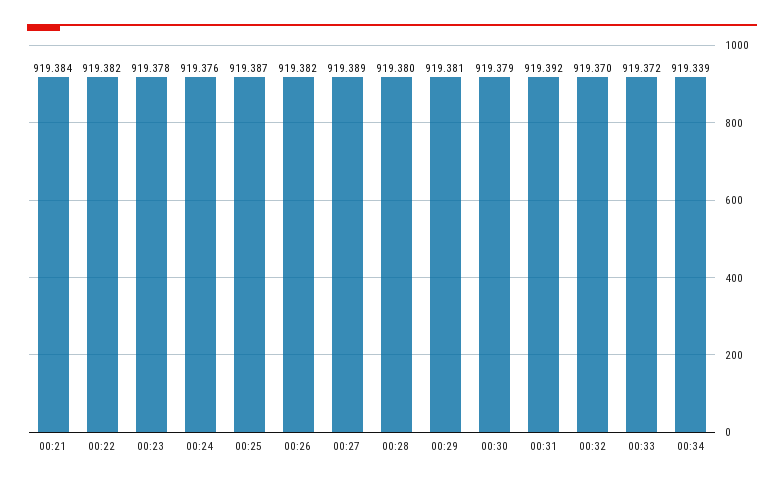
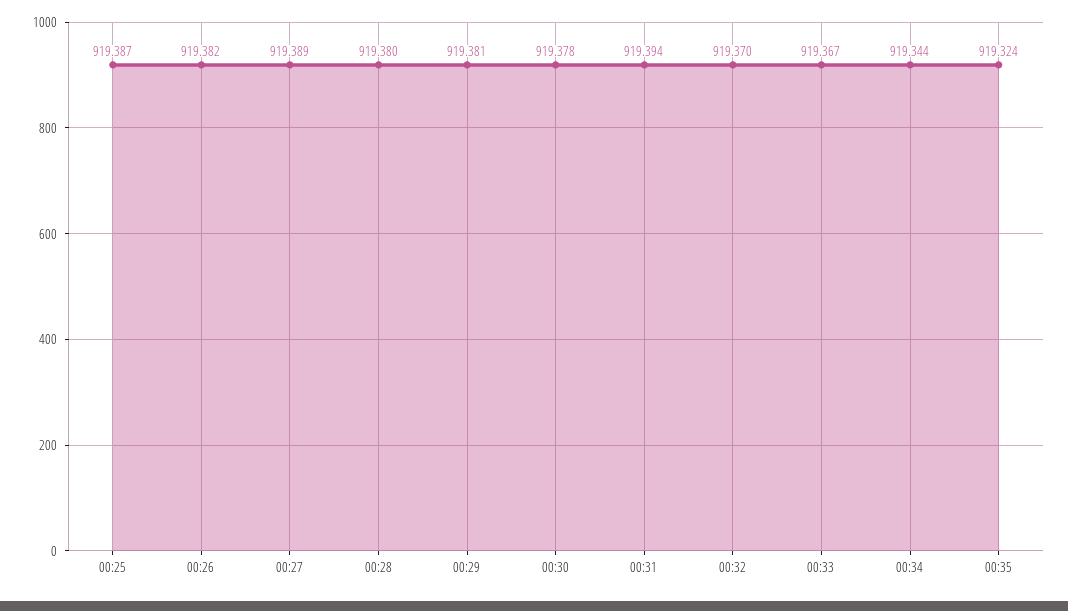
00:21: 919.384 -> none
00:22: 919.382 -> none
00:23: 919.378 -> none
00:24: 919.376 -> none
00:30: 919.379 -> 919.378
00:31: 919.392 -> 919.394
00:33: 919.372 -> 919.367
00:34: 919.339 -> 919.344
00:35: none -> 919.324

